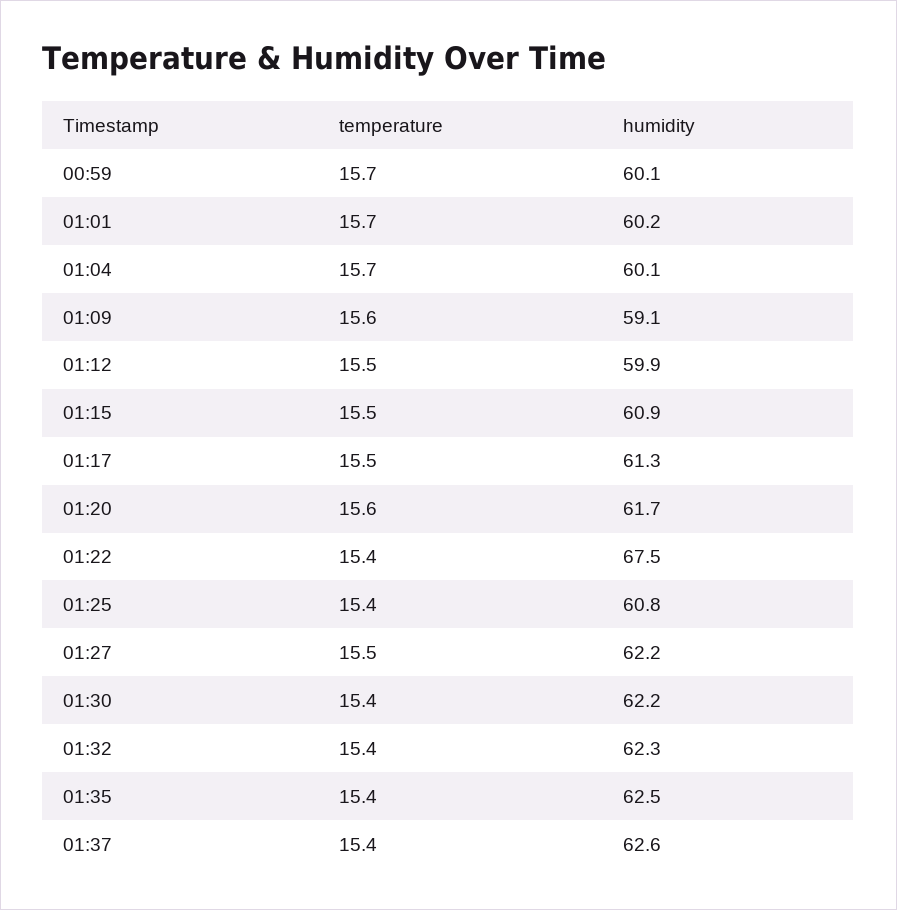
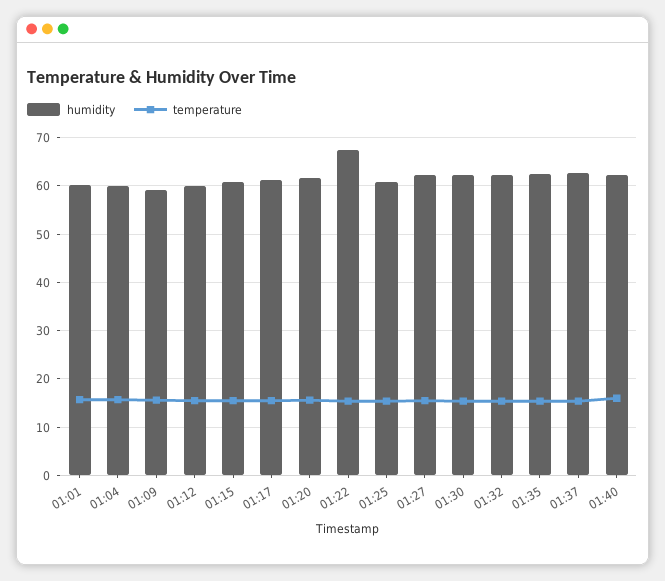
temperature, 00:59: 15.7 -> none
humidity, 00:59: 60.1 -> none
humidity, 01:40: none -> 62
temperature, 01:40: none -> 16

